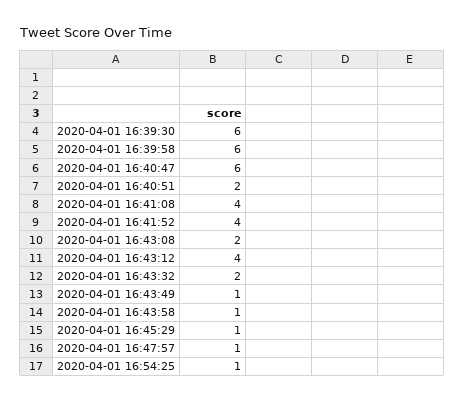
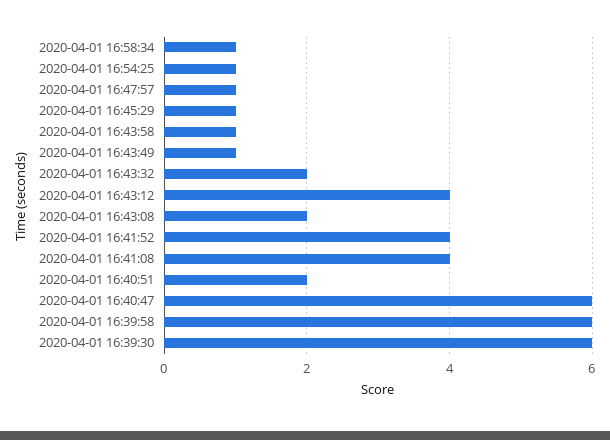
2020-04-01 16:58:34: none -> 1

